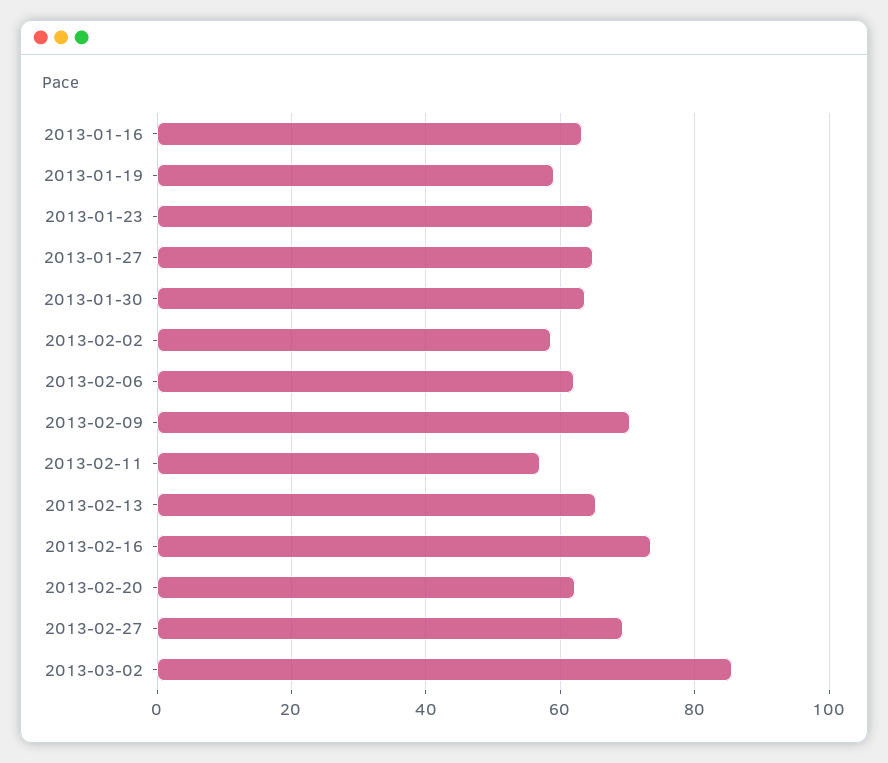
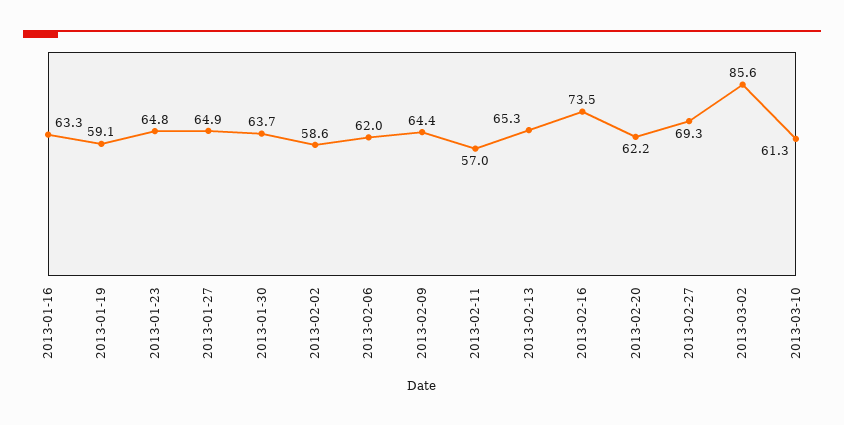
2013-02-09: 70 -> 64.4
2013-03-10: none -> 61.3

